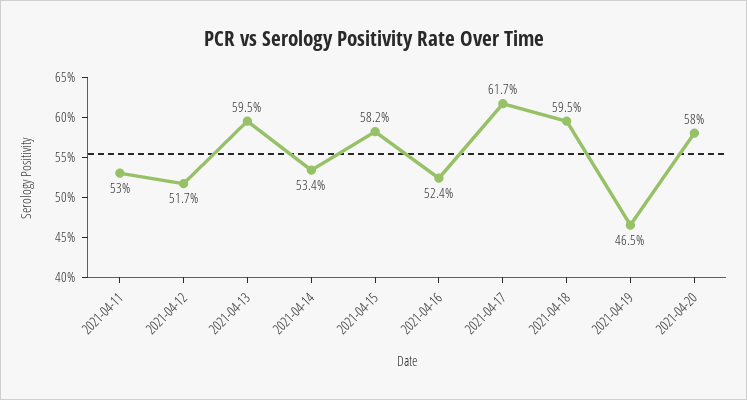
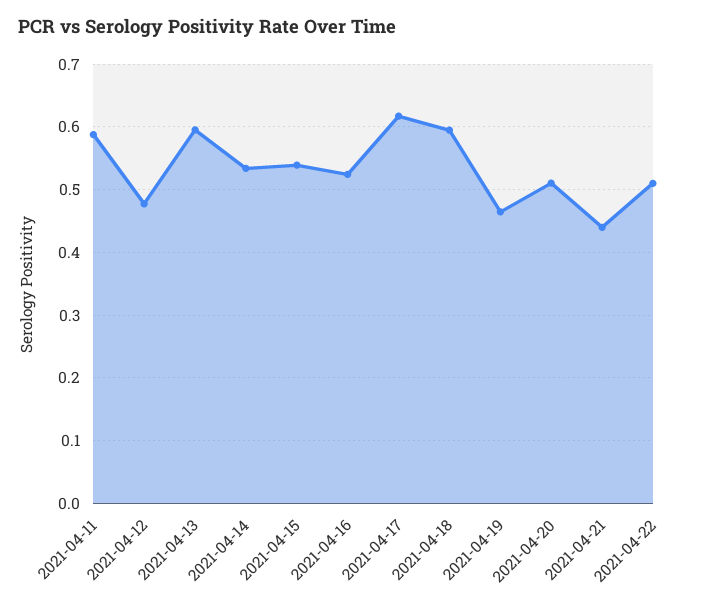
2021-04-11: 0.53 -> 0.59
2021-04-12: 0.517 -> 0.48
2021-04-15: 0.582 -> 0.54
2021-04-20: 0.58 -> 0.51
2021-04-21: none -> 0.44
2021-04-22: none -> 0.51

